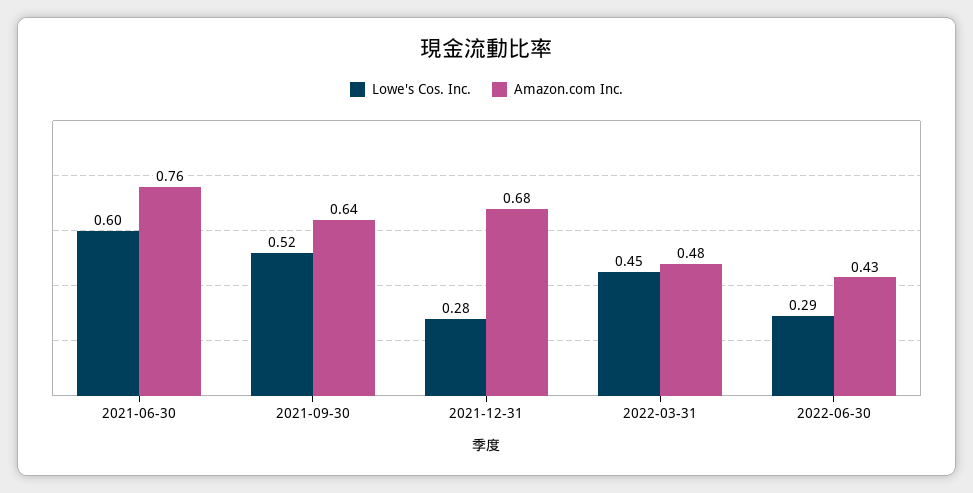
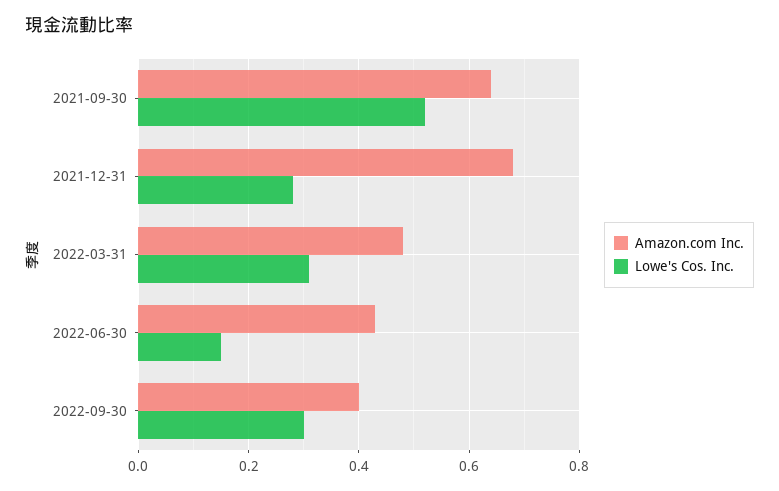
Lowe's Cos. Inc., 2021-06-30: 0.6 -> none
Amazon.com Inc., 2021-06-30: 0.76 -> none
Lowe's Cos. Inc., 2022-03-31: 0.45 -> 0.3
Lowe's Cos. Inc., 2022-06-30: 0.29 -> 0.15
Amazon.com Inc., 2022-09-30: none -> 0.4
Lowe's Cos. Inc., 2022-09-30: none -> 0.3

